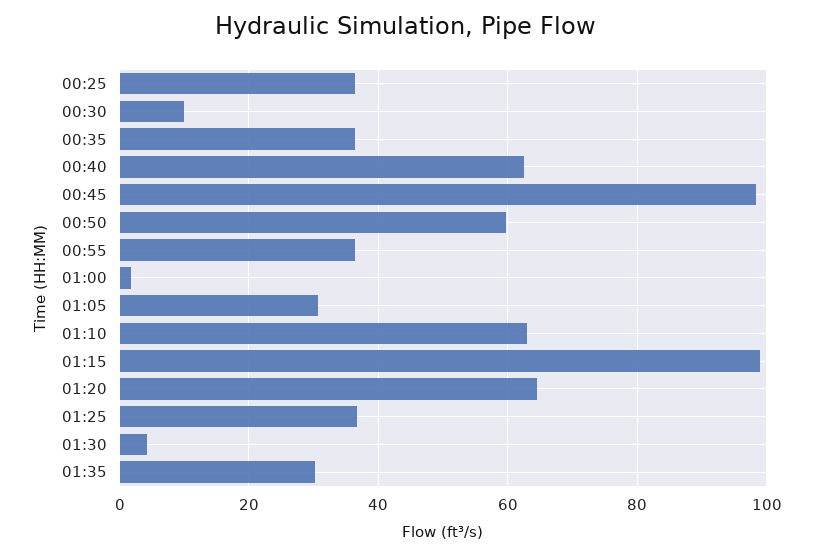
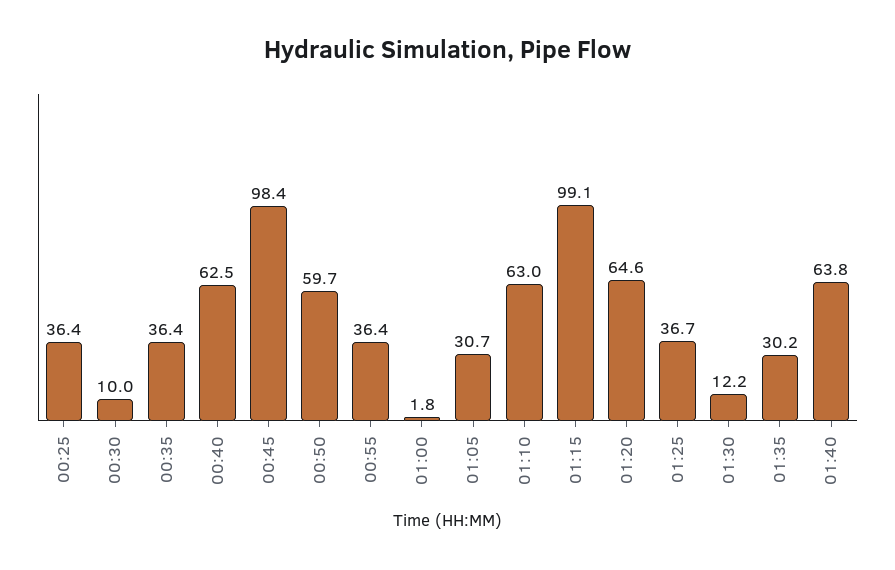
01:30: 4 -> 12.2
01:40: none -> 63.8

